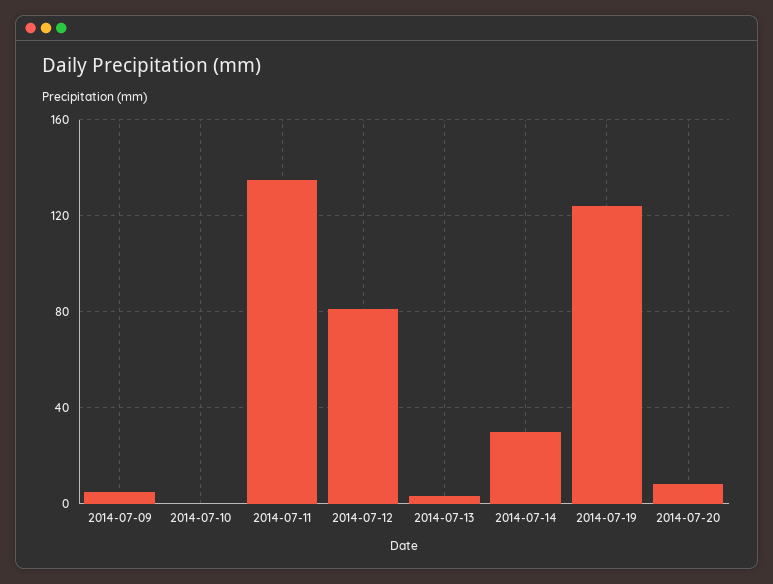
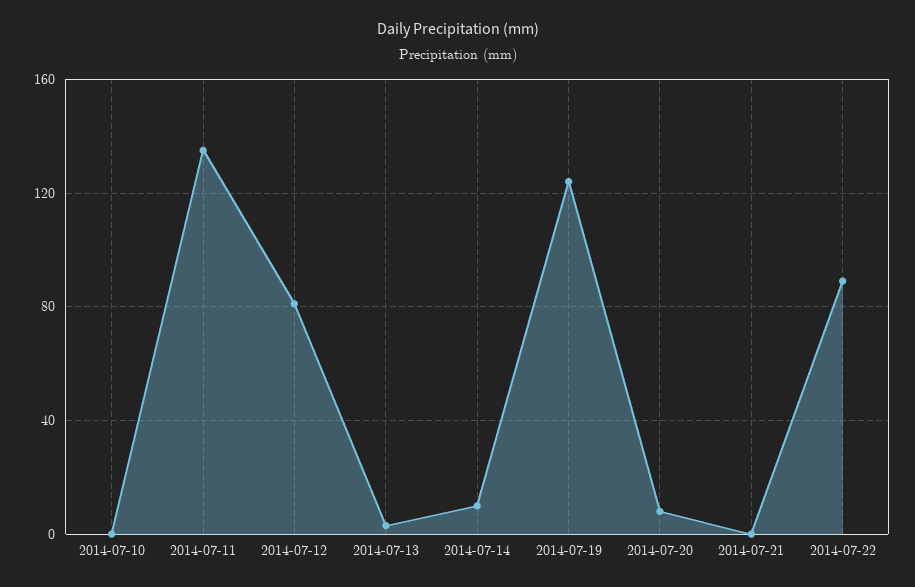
2014-07-09: 5 -> none
2014-07-14: 30 -> 10
2014-07-21: none -> 0
2014-07-22: none -> 90

